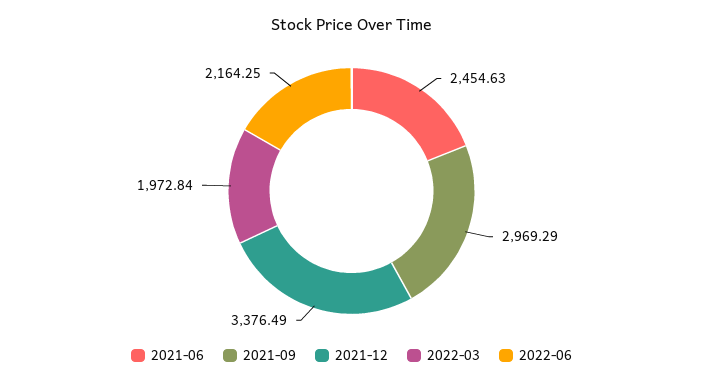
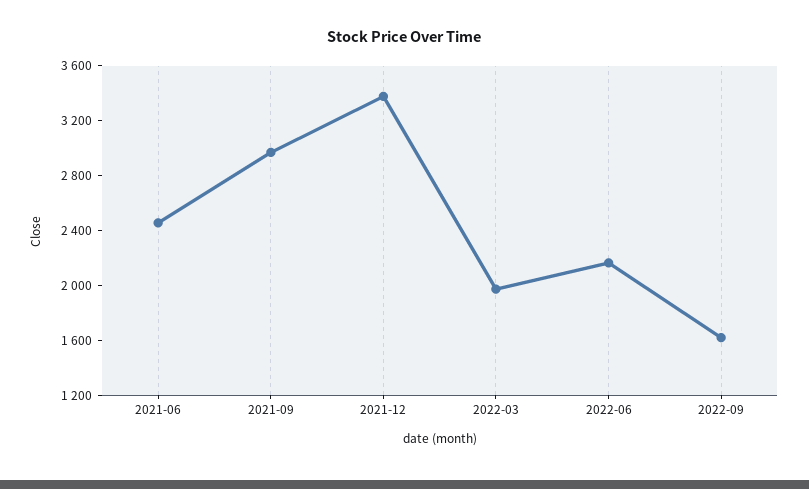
2022-09: none -> 1600

